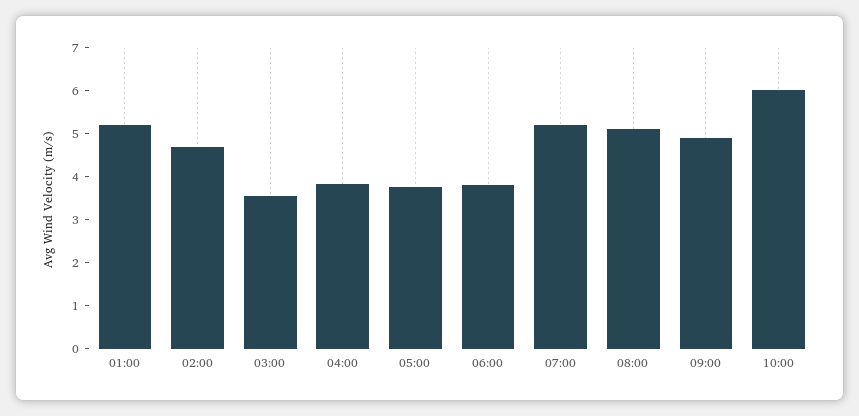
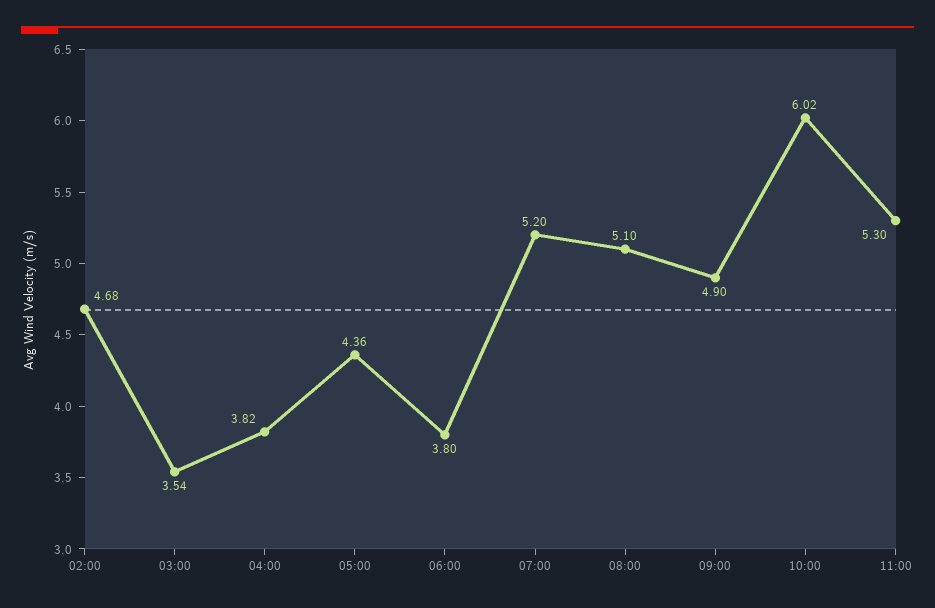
01:00: 5.2 -> none
05:00: 3.8 -> 4.36
11:00: none -> 5.3

